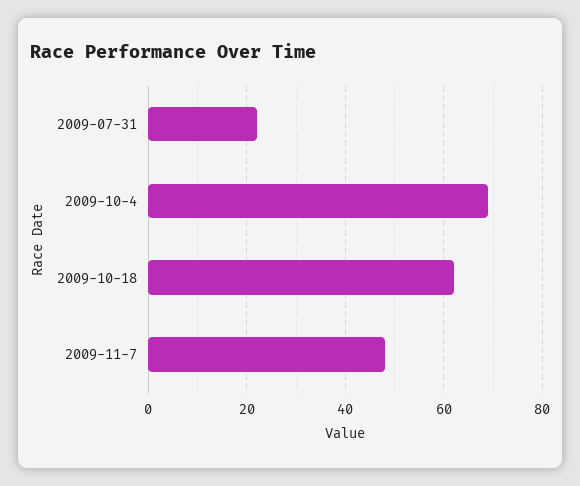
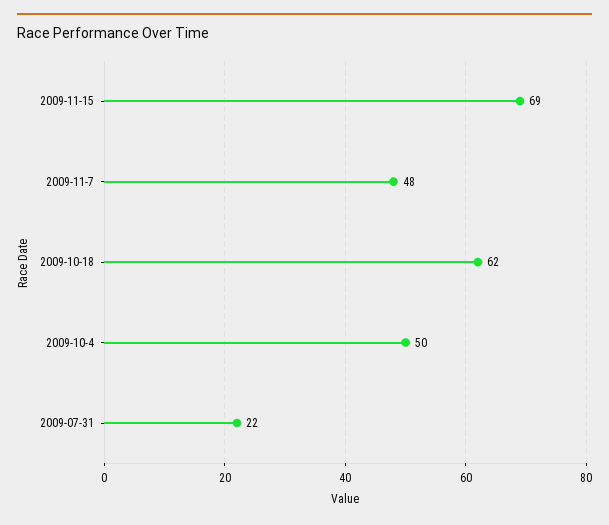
2009-10-4: 70 -> 50
2009-11-15: none -> 69

